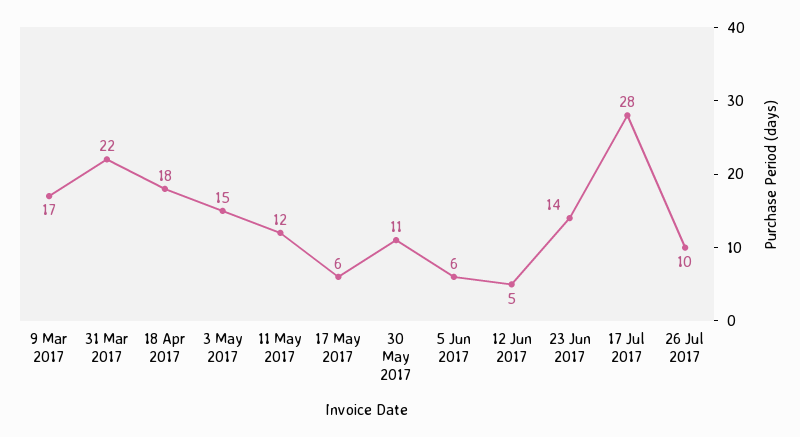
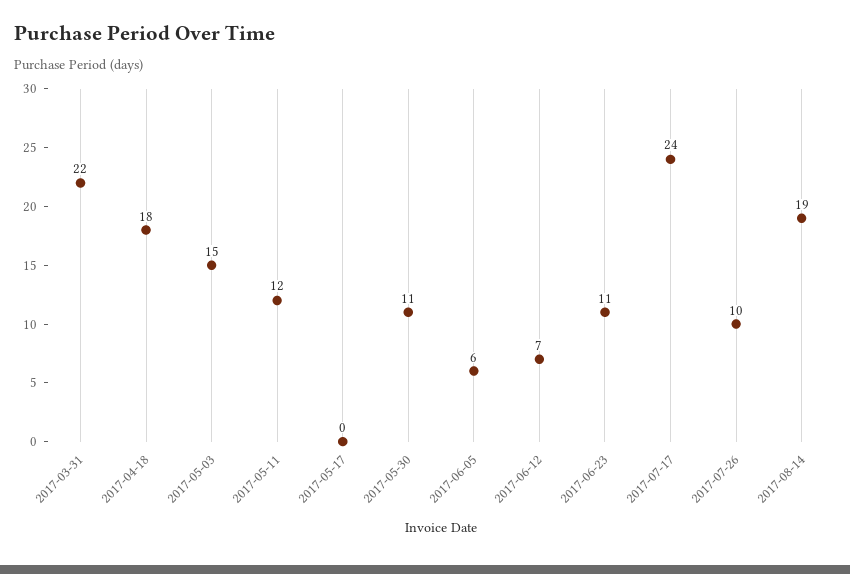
9 Mar 2017: 17 -> none
17 May 2017: 6 -> 0
12 Jun 2017: 5 -> 7
23 Jun 2017: 14 -> 11
17 Jul 2017: 28 -> 24
2017-08-14: none -> 19

